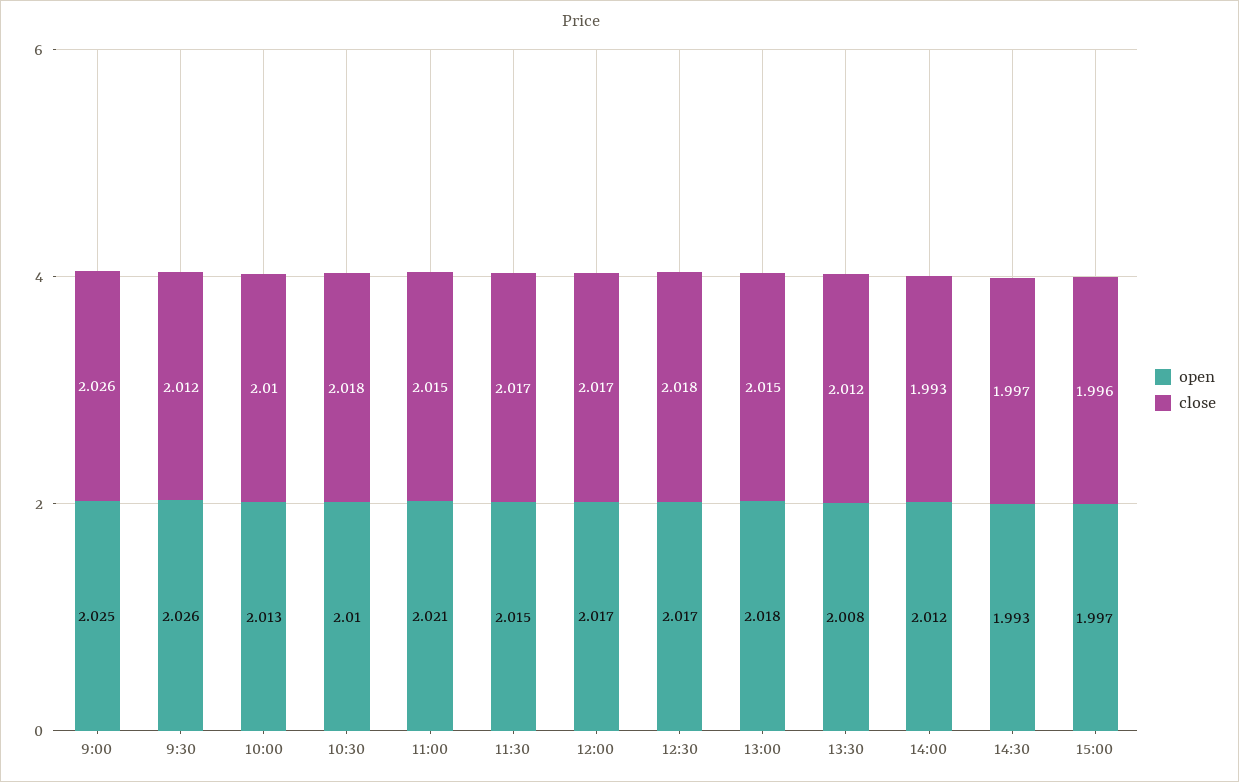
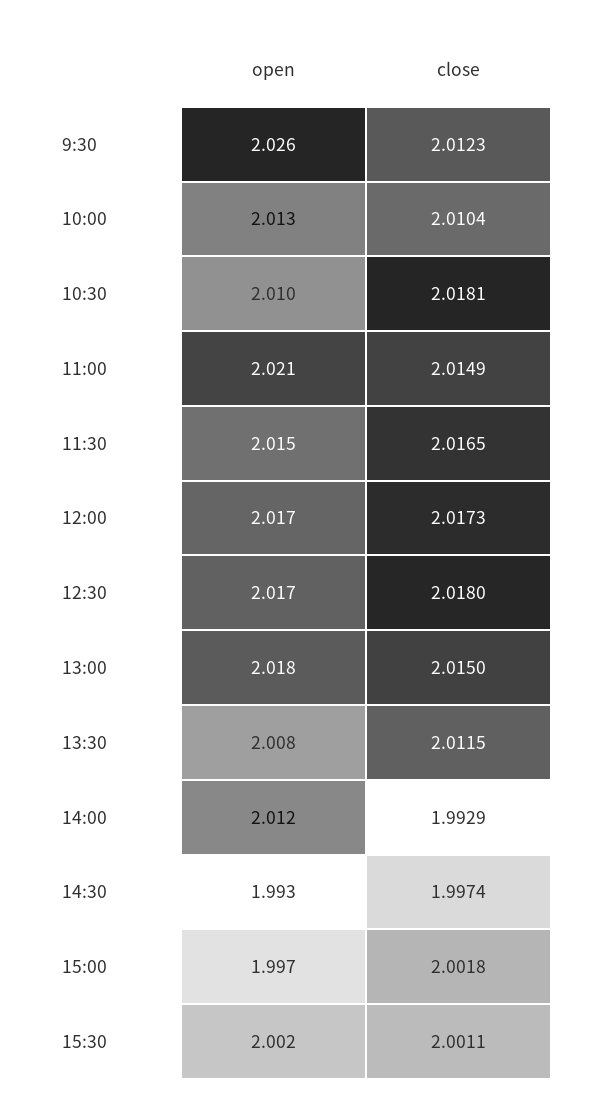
open, 9:00: 2.025 -> none
close, 9:00: 2.026 -> none
close, 15:00: 1.996 -> 2.0018
open, 15:30: none -> 2.002
close, 15:30: none -> 2.0011

